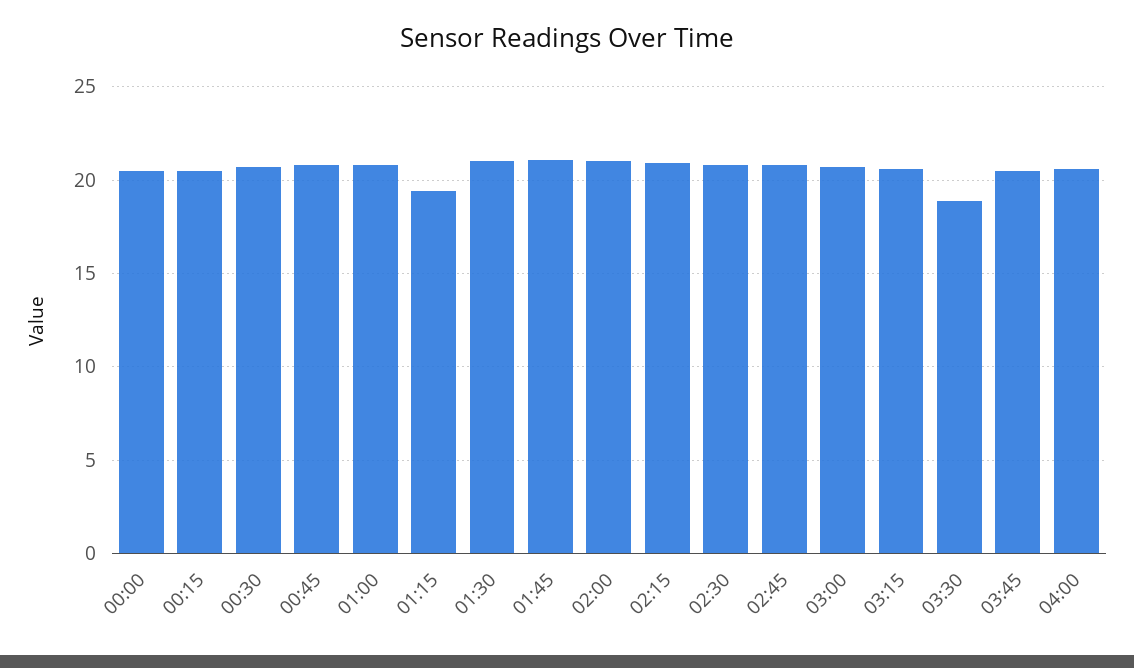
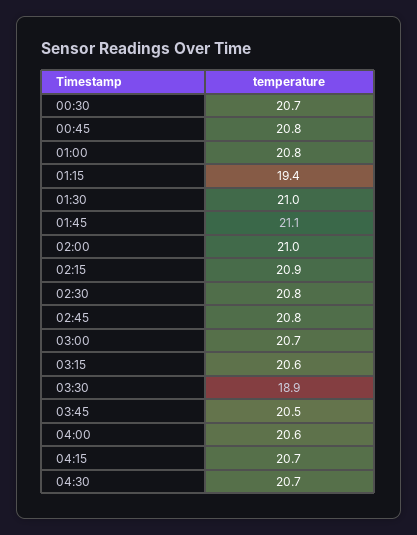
00:00: 20.5 -> none
00:15: 20.5 -> none
04:15: none -> 20.7
04:30: none -> 20.7

